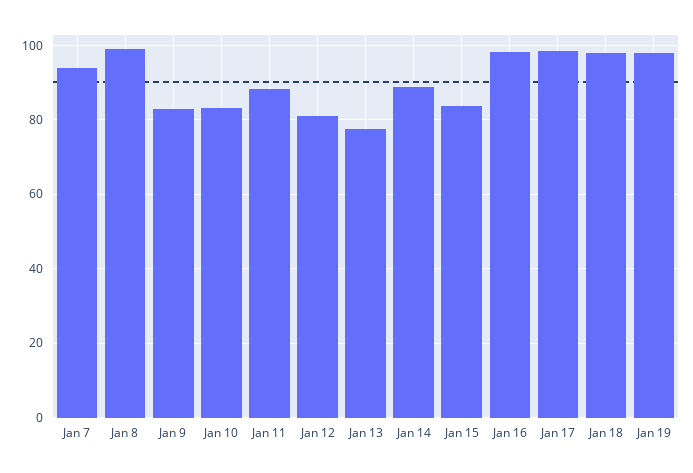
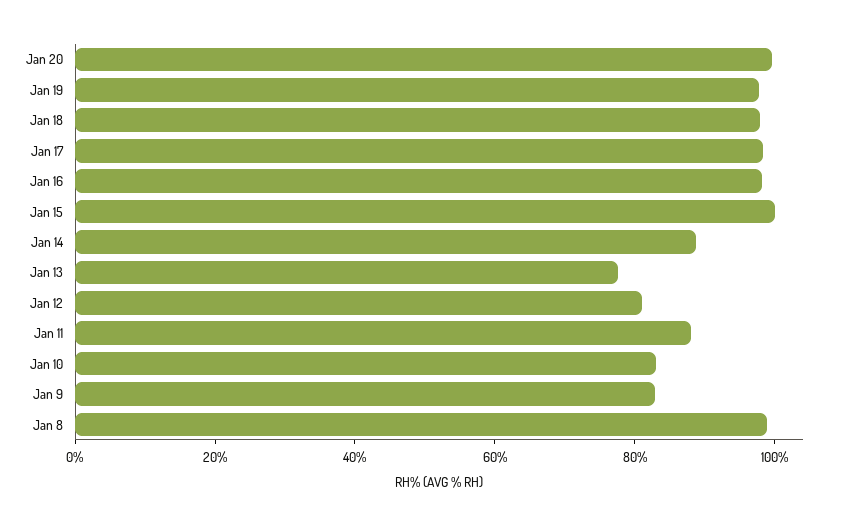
Jan 7: 94 -> none
Jan 15: 84 -> 100
Jan 20: none -> 100

